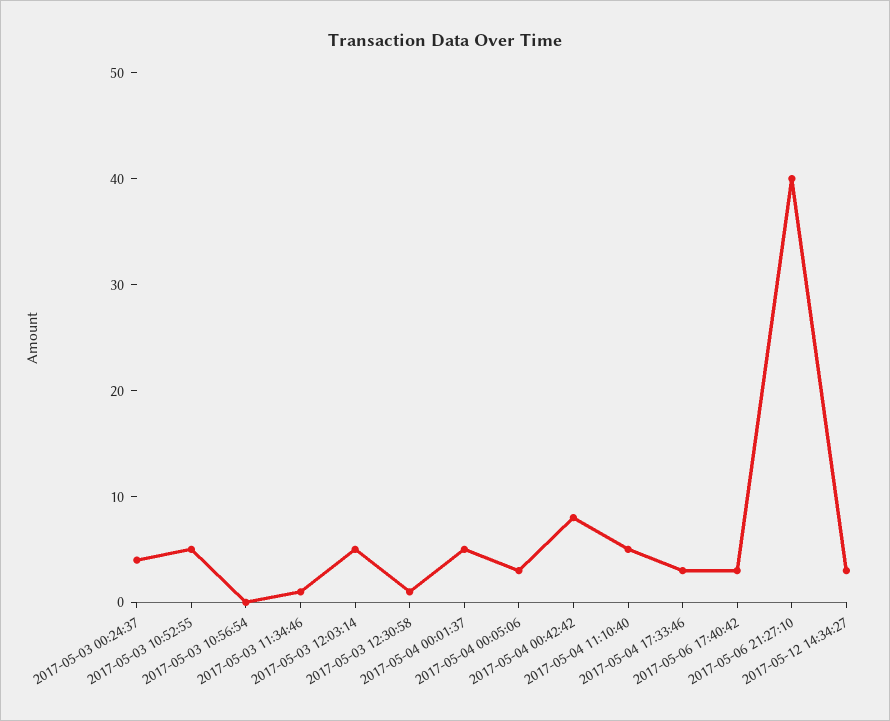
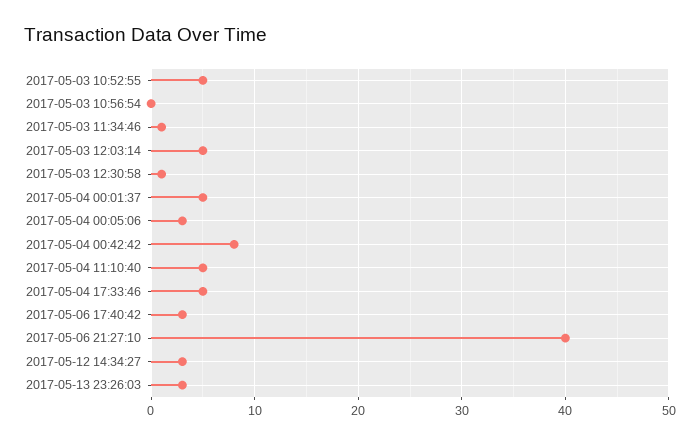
2017-05-03 00:24:37: 4 -> none
2017-05-04 17:33:46: 3 -> 5
2017-05-13 23:26:03: none -> 3

